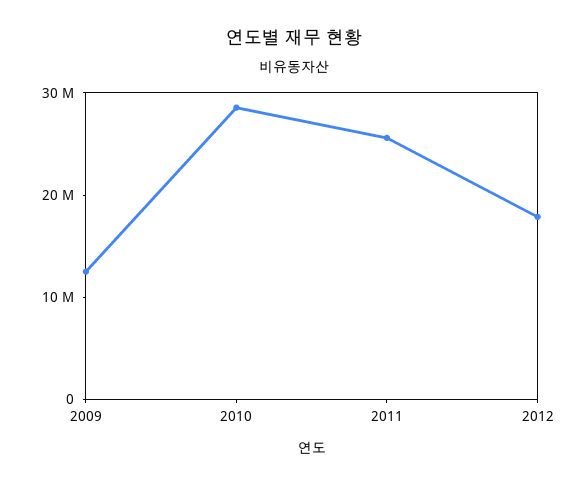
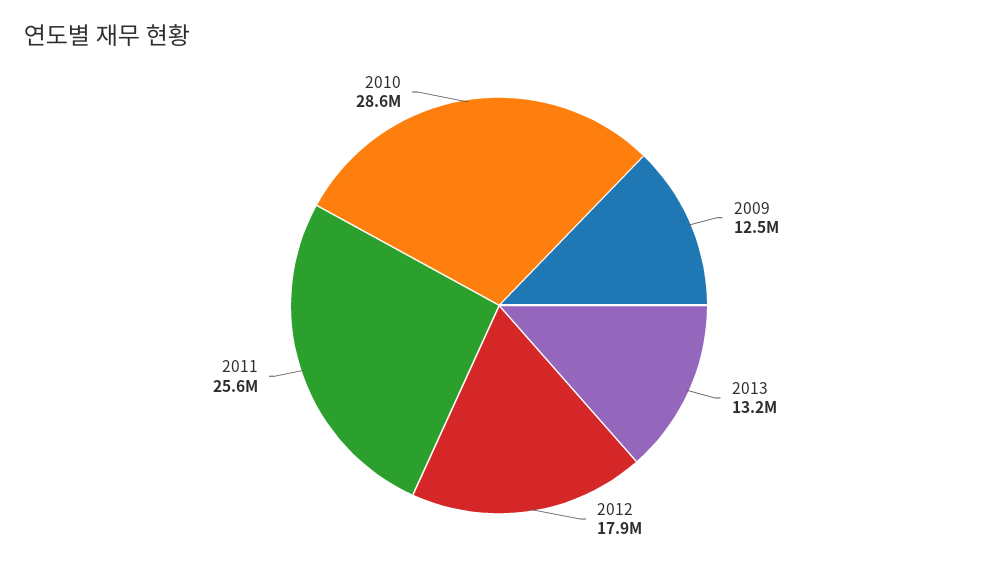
2013: none -> 13200000

